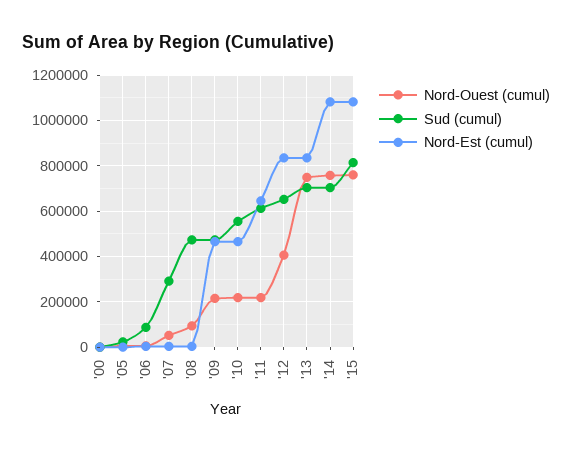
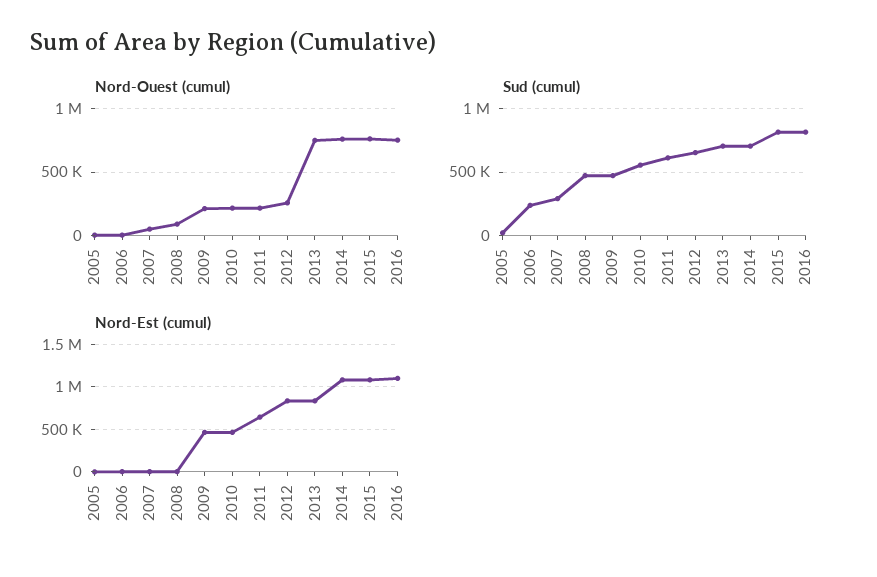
Nord-Ouest (cumul), '00: 0 -> none
Sud (cumul), '00: 0 -> none
Nord-Est (cumul), '00: 0 -> none
Sud (cumul), '06: 100000 -> 250000
Nord-Ouest (cumul), '12: 400000 -> 250000
Nord-Ouest (cumul), 2016: none -> 750000
Sud (cumul), 2016: none -> 800000
Nord-Est (cumul), 2016: none -> 1100000

